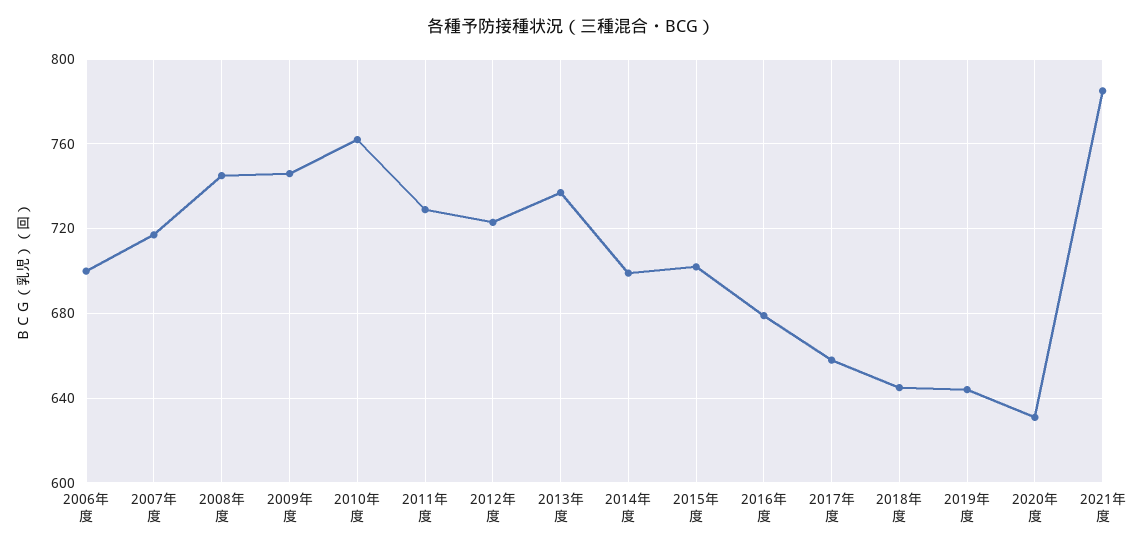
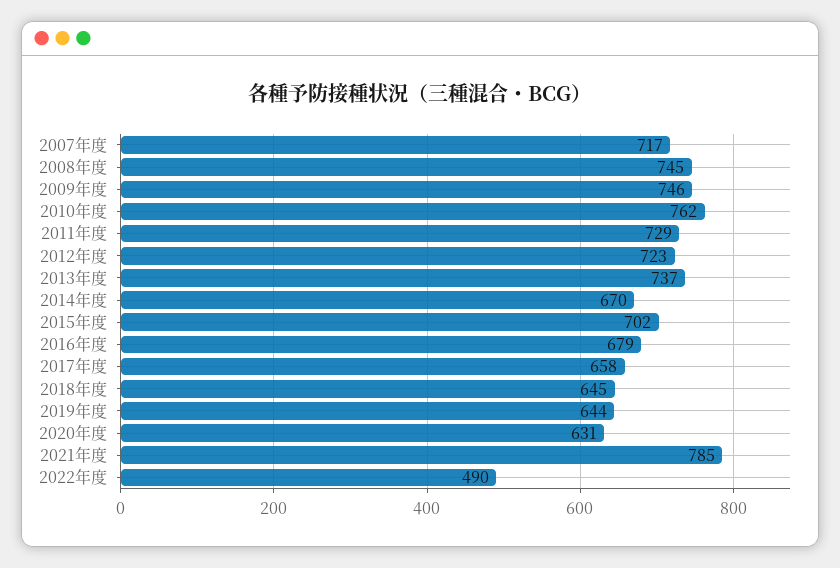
2006年度: 700 -> none
2014年度: 700 -> 670
2022年度: none -> 490

